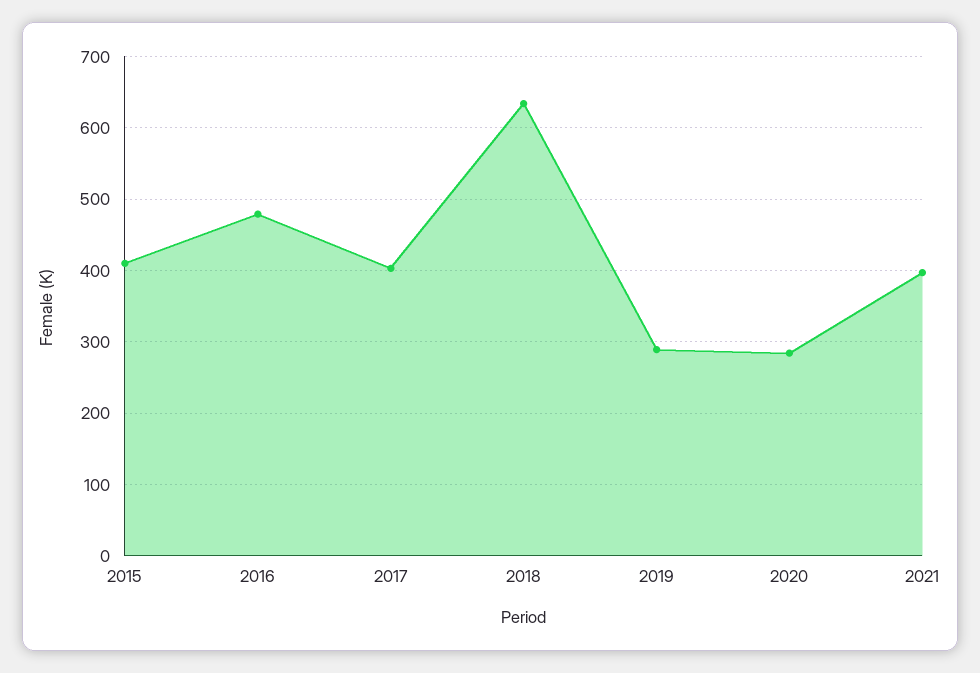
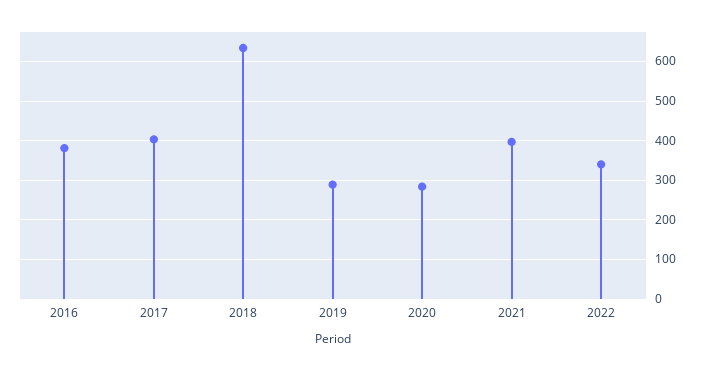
2015: 410 -> none
2016: 480 -> 380
2022: none -> 340

